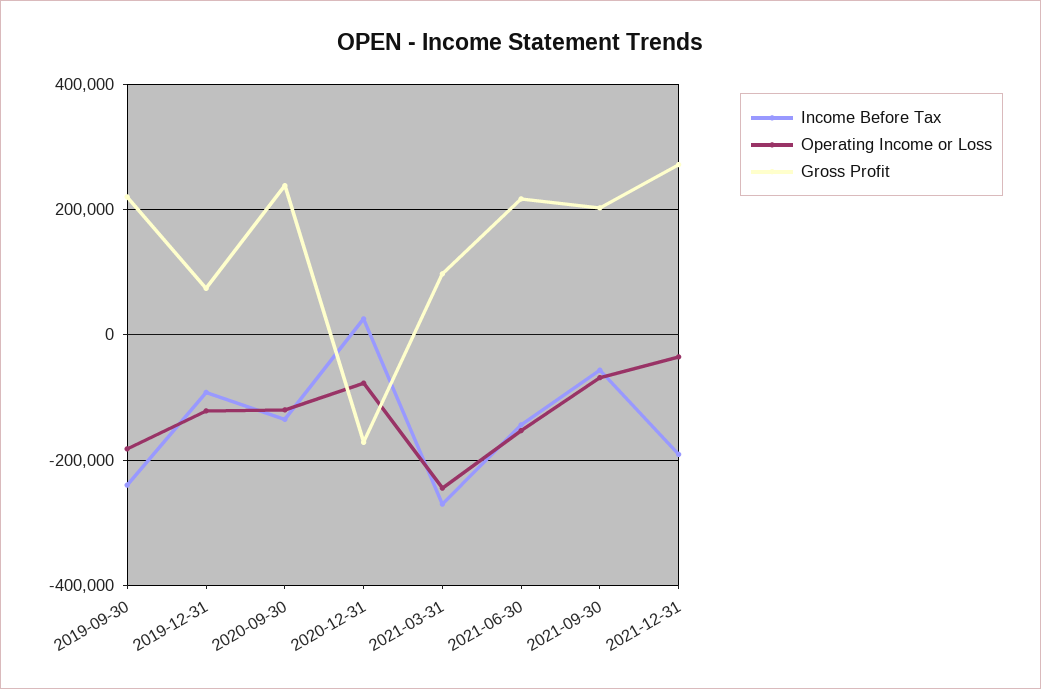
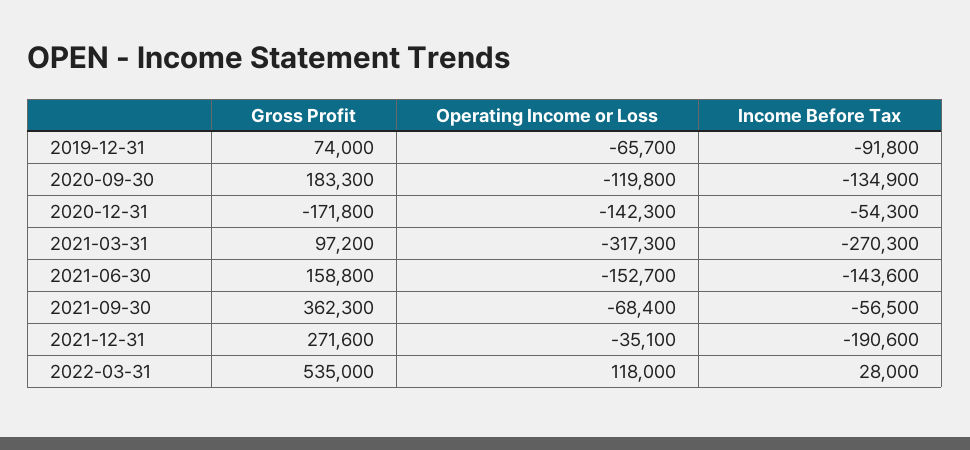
Income Before Tax, 2019-09-30: -240000 -> none
Operating Income or Loss, 2019-09-30: -180000 -> none
Gross Profit, 2019-09-30: 220000 -> none
Operating Income or Loss, 2019-12-31: -120000 -> -65700
Gross Profit, 2020-09-30: 240000 -> 183300
Income Before Tax, 2020-12-31: 20000 -> -54300
Operating Income or Loss, 2020-12-31: -80000 -> -142300
Operating Income or Loss, 2021-03-31: -240000 -> -317300
Gross Profit, 2021-06-30: 220000 -> 158800
Gross Profit, 2021-09-30: 200000 -> 362300
Gross Profit, 2022-03-31: none -> 535000
Operating Income or Loss, 2022-03-31: none -> 118000
Income Before Tax, 2022-03-31: none -> 28000

